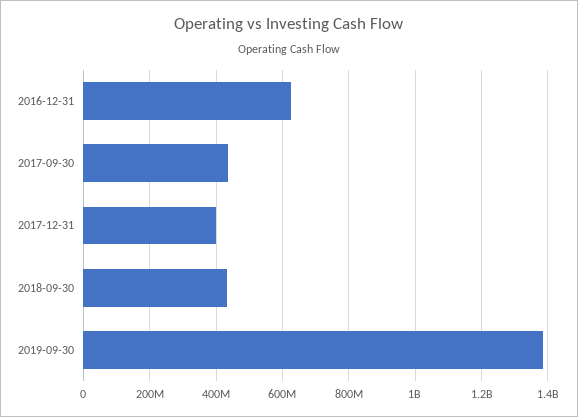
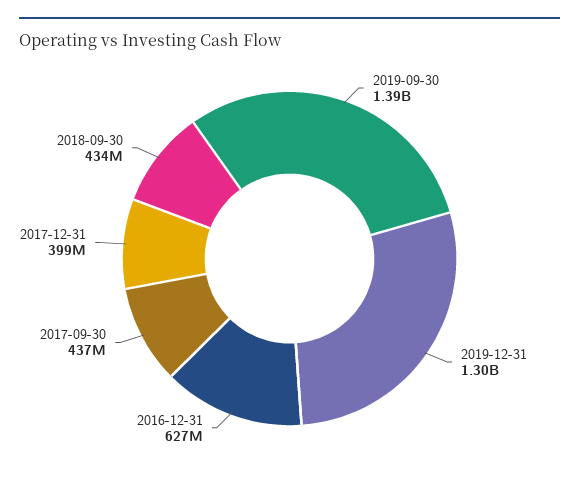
2019-12-31: none -> 1300000000

